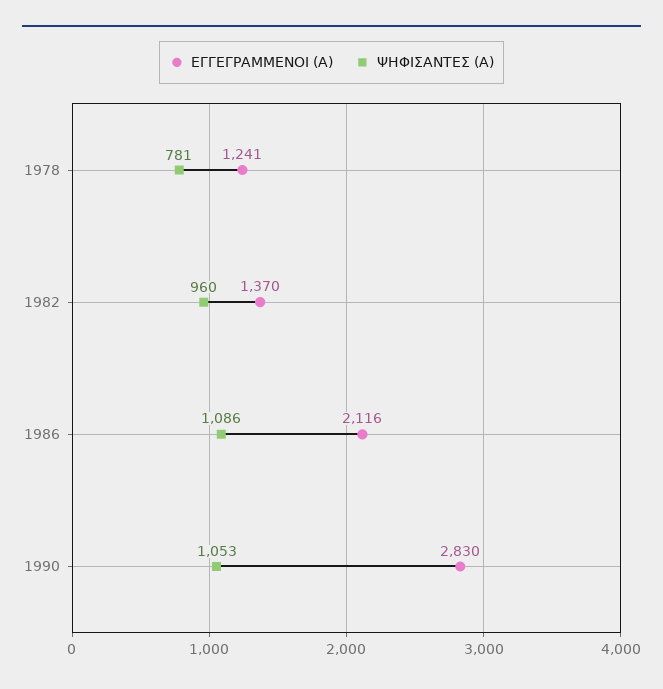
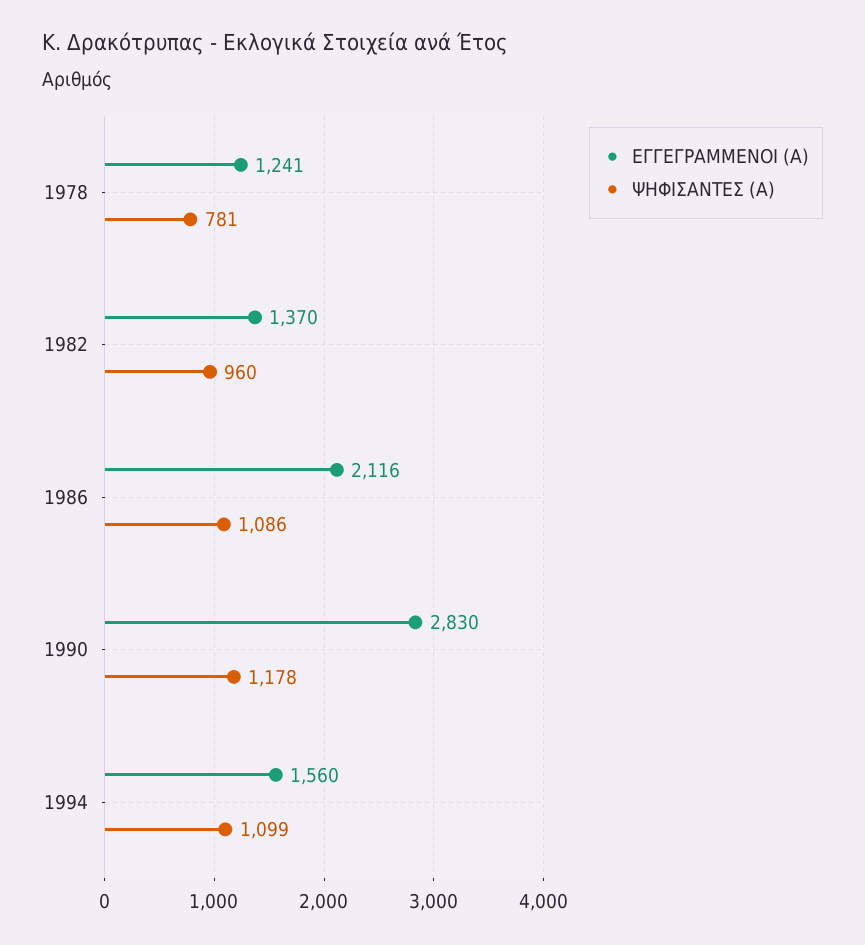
ΨΗΦΙΣΑΝΤΕΣ (Α), 1990: 1053 -> 1178
ΕΓΓΕΓΡΑΜΜΕΝΟΙ (Α), 1994: none -> 1560
ΨΗΦΙΣΑΝΤΕΣ (Α), 1994: none -> 1099

